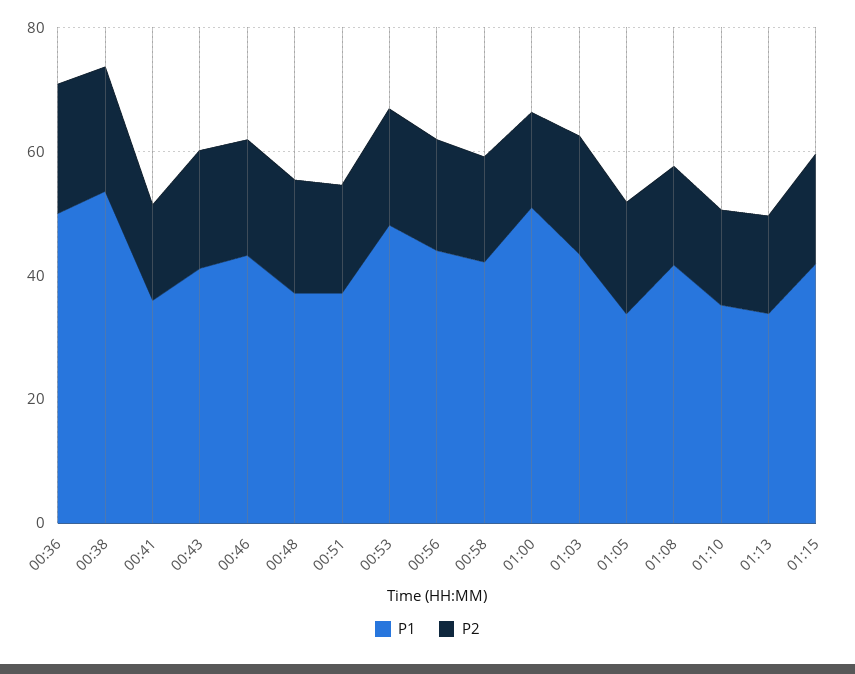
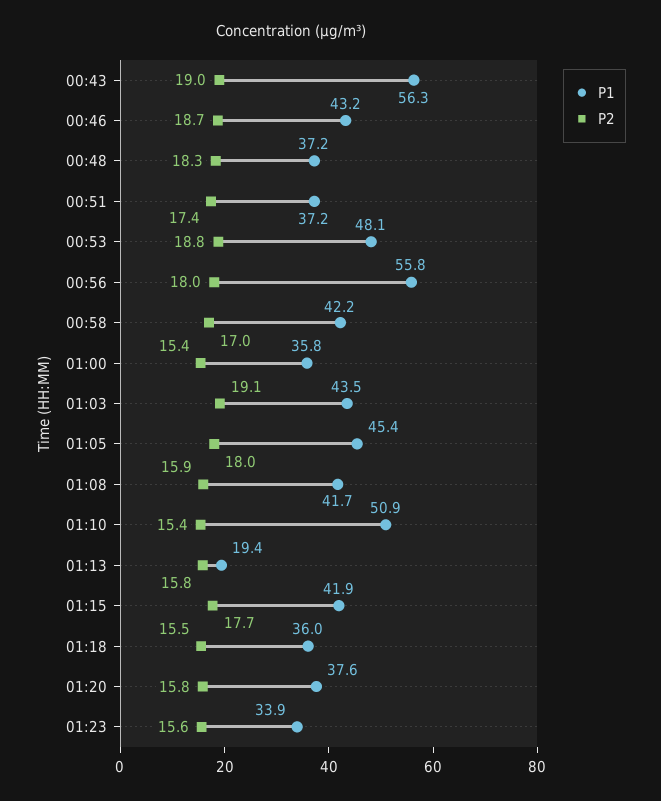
P1, 00:36: 50 -> none
P2, 00:36: 20 -> none
P1, 00:38: 55 -> none
P2, 00:38: 20 -> none
P1, 00:41: 35 -> none
P2, 00:41: 15 -> none
P1, 00:43: 40 -> 56.3
P1, 00:56: 45 -> 55.8
P1, 01:00: 50 -> 35.8
P1, 01:05: 35 -> 45.4
P1, 01:10: 35 -> 50.9
P1, 01:13: 35 -> 19.4
P1, 01:18: none -> 36
P2, 01:18: none -> 15.5
P1, 01:20: none -> 37.6
P2, 01:20: none -> 15.8
P1, 01:23: none -> 33.9
P2, 01:23: none -> 15.6

